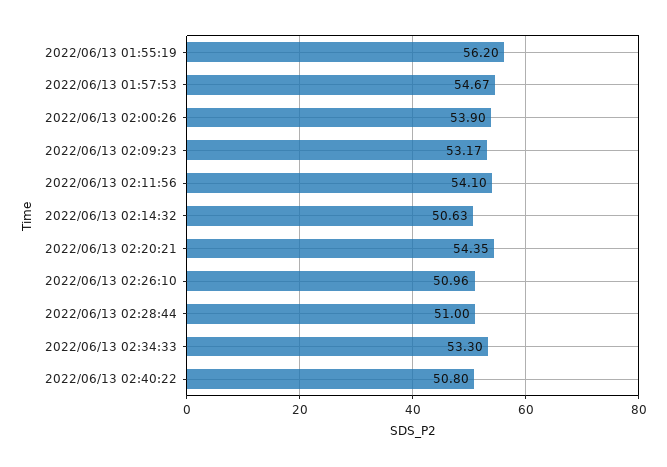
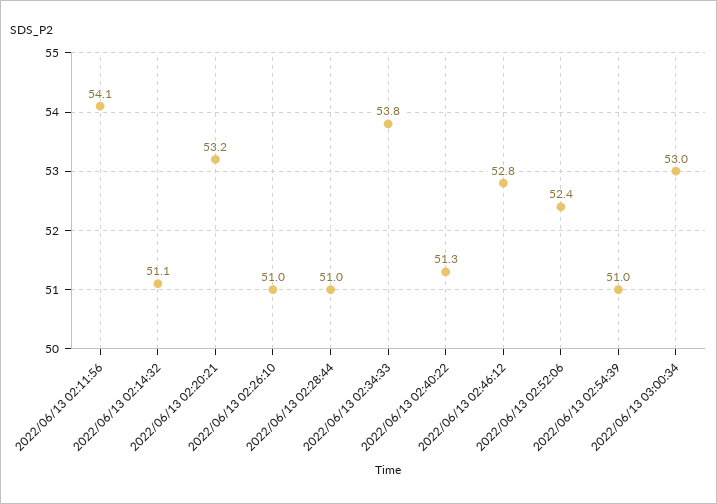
2022/06/13 01:55:19: 56.2 -> none
2022/06/13 01:57:53: 54.67 -> none
2022/06/13 02:00:26: 53.9 -> none
2022/06/13 02:09:23: 53.17 -> none
2022/06/13 02:14:32: 50.63 -> 51.1
2022/06/13 02:20:21: 54.35 -> 53.2
2022/06/13 02:34:33: 53.3 -> 53.8
2022/06/13 02:40:22: 50.8 -> 51.3
2022/06/13 02:46:12: none -> 52.8
2022/06/13 02:52:06: none -> 52.4
2022/06/13 02:54:39: none -> 51
2022/06/13 03:00:34: none -> 53

